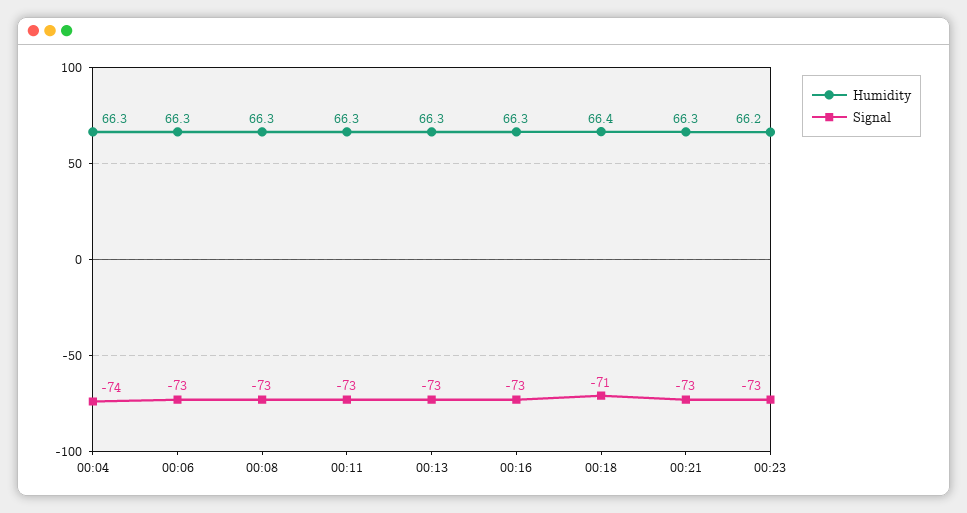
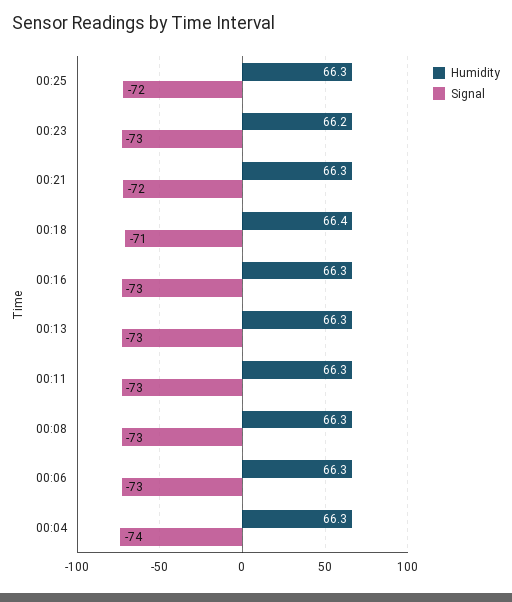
Signal, 00:21: -73 -> -72
Humidity, 00:25: none -> 66.3
Signal, 00:25: none -> -72

